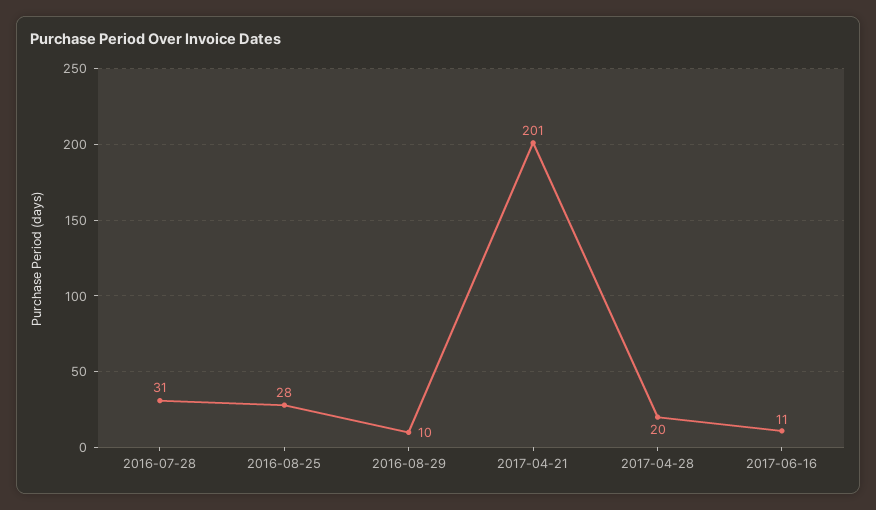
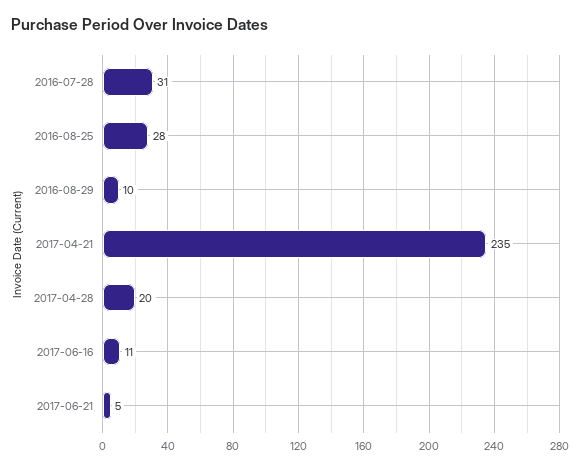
2017-04-21: 201 -> 235
2017-06-21: none -> 5

